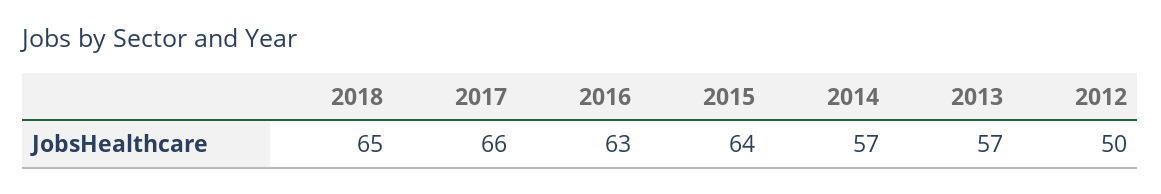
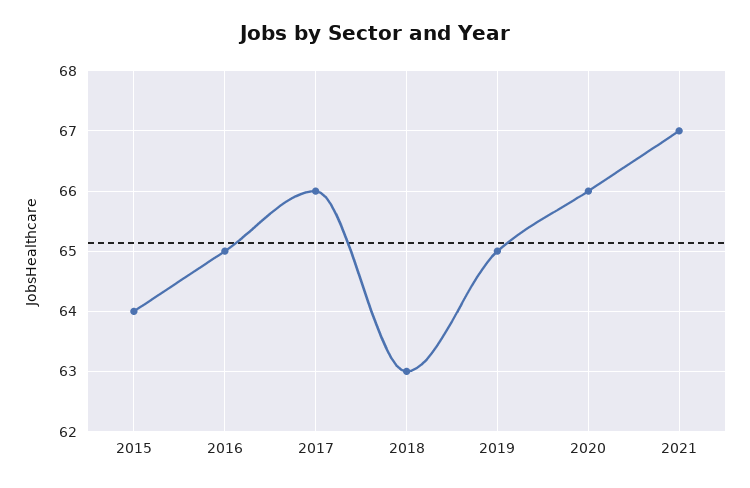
2018: 65 -> 63
2016: 63 -> 65
2014: 57 -> none
2013: 57 -> none
2012: 50 -> none
2019: none -> 65
2020: none -> 66
2021: none -> 67

